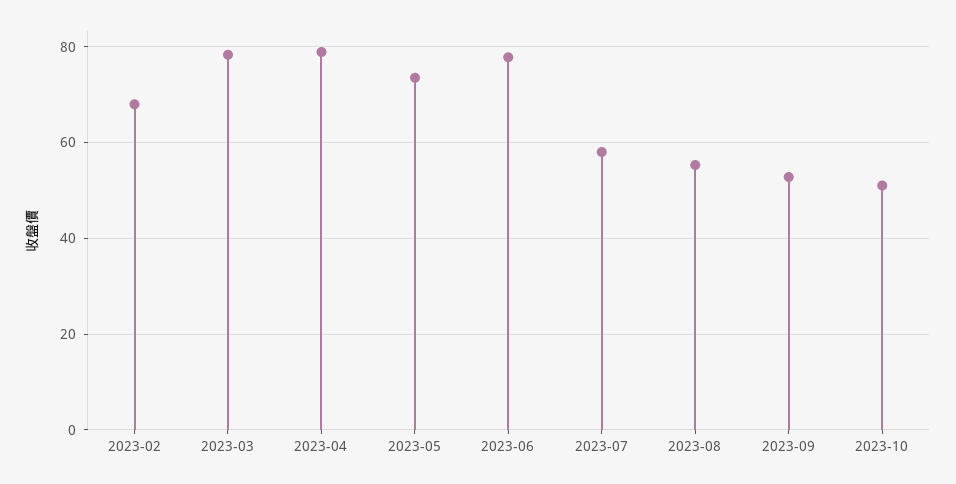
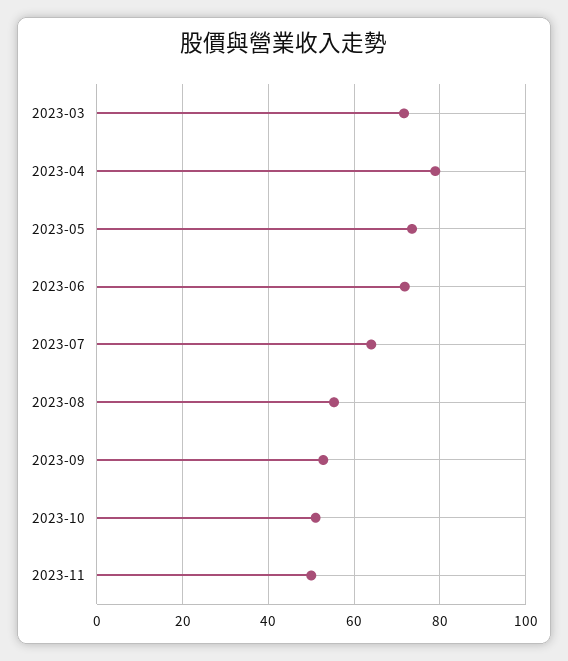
2023-02: 68 -> none
2023-03: 78 -> 72
2023-06: 78 -> 72
2023-07: 58 -> 64
2023-11: none -> 50

